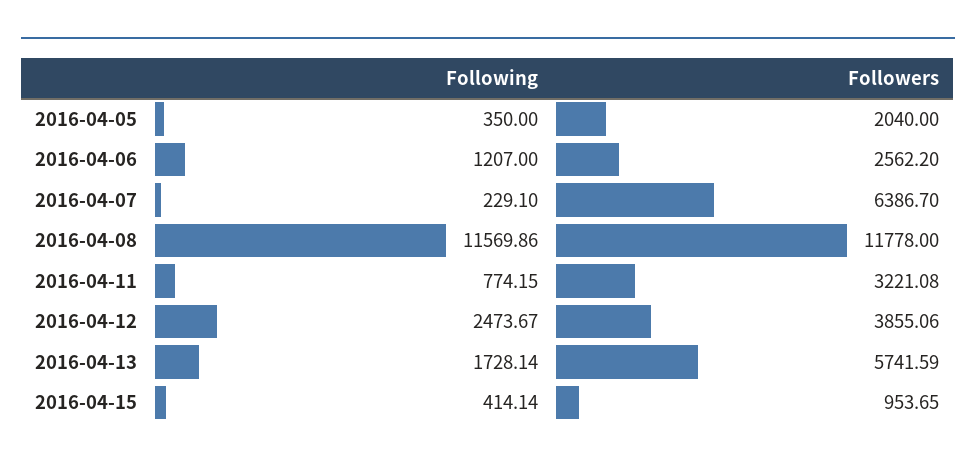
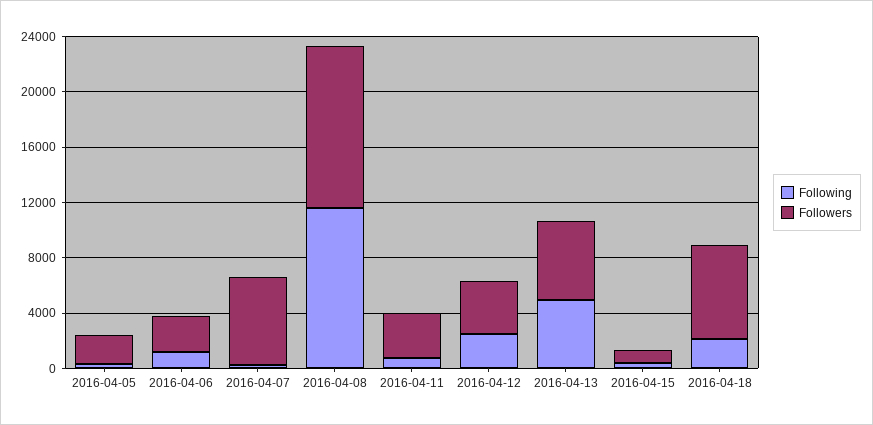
Following, 2016-04-13: 1728.14 -> 5000
Following, 2016-04-18: none -> 2000
Followers, 2016-04-18: none -> 7000

